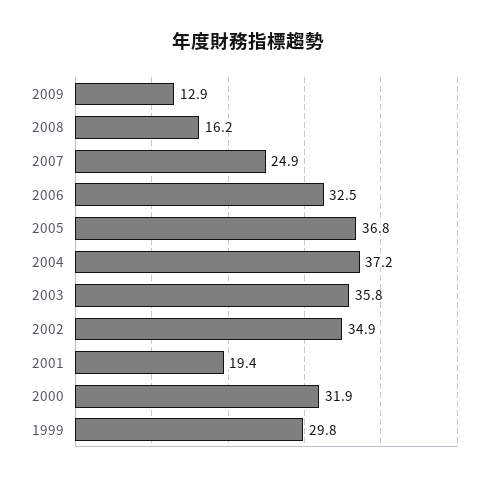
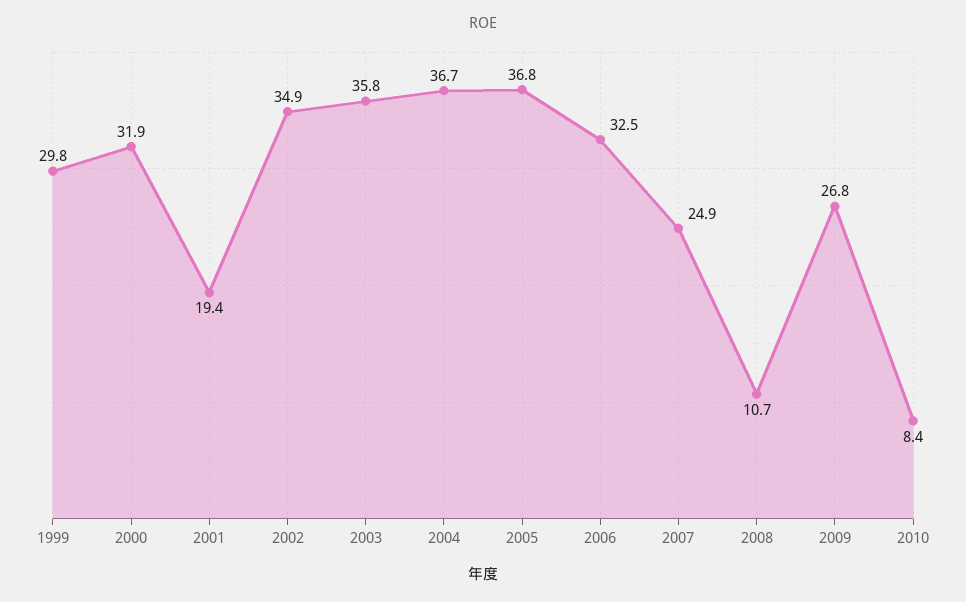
2009: 12.9 -> 26.8
2008: 16.2 -> 10.7
2004: 37.2 -> 36.7
2010: none -> 8.4

